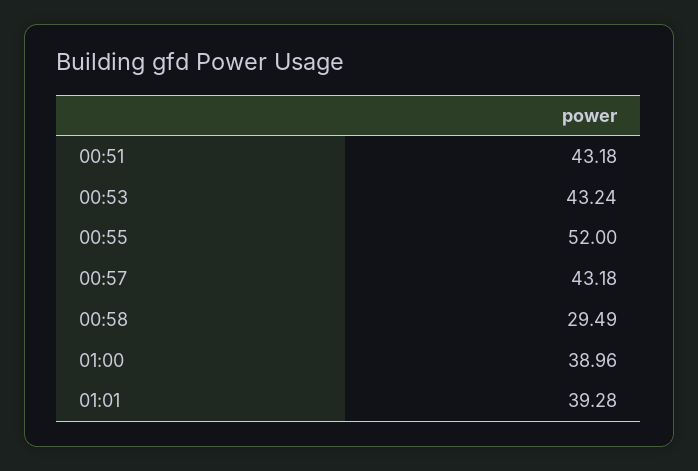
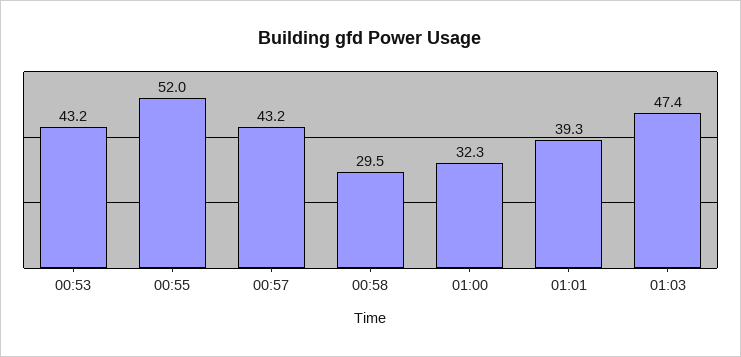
00:51: 43.18 -> none
01:00: 38.96 -> 32.3
01:03: none -> 47.4

